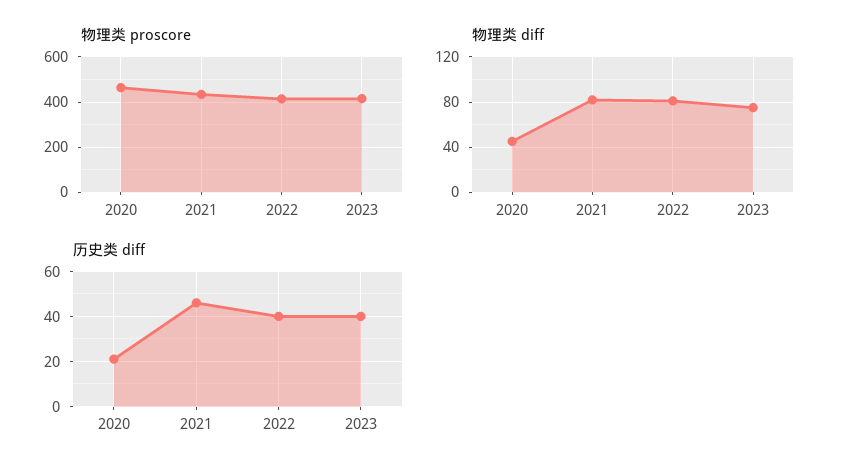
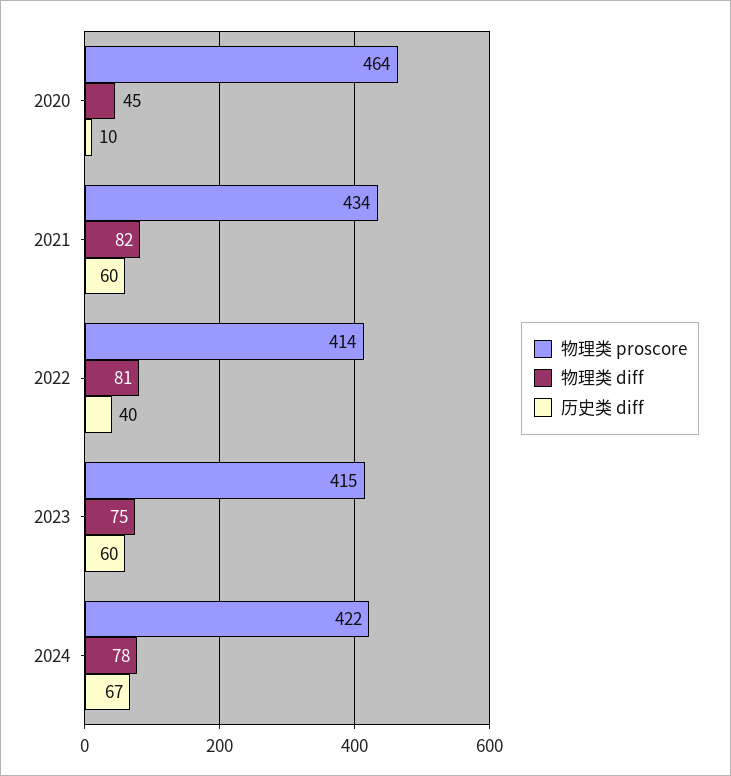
历史类 diff, 2020: 20 -> 10
历史类 diff, 2021: 45 -> 60
历史类 diff, 2023: 40 -> 60
物理类 proscore, 2024: none -> 422
物理类 diff, 2024: none -> 78
历史类 diff, 2024: none -> 67

